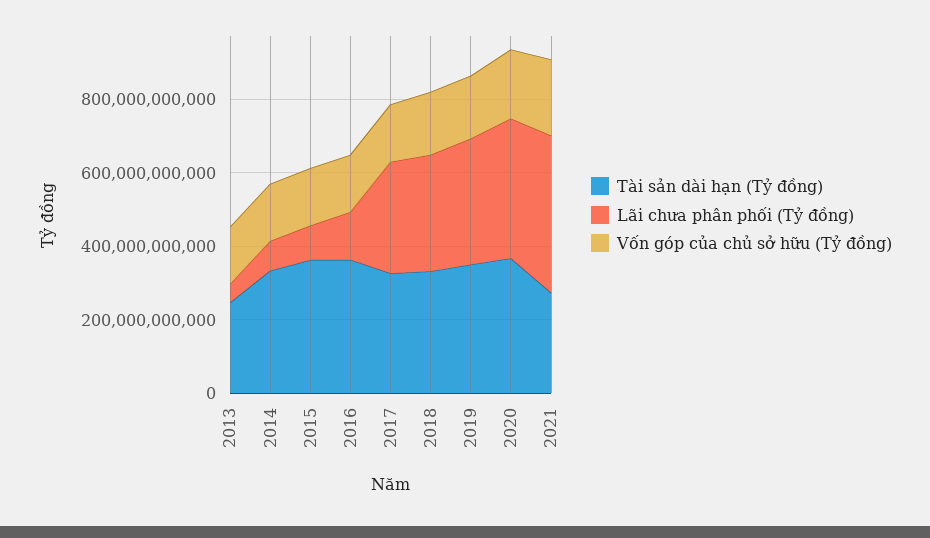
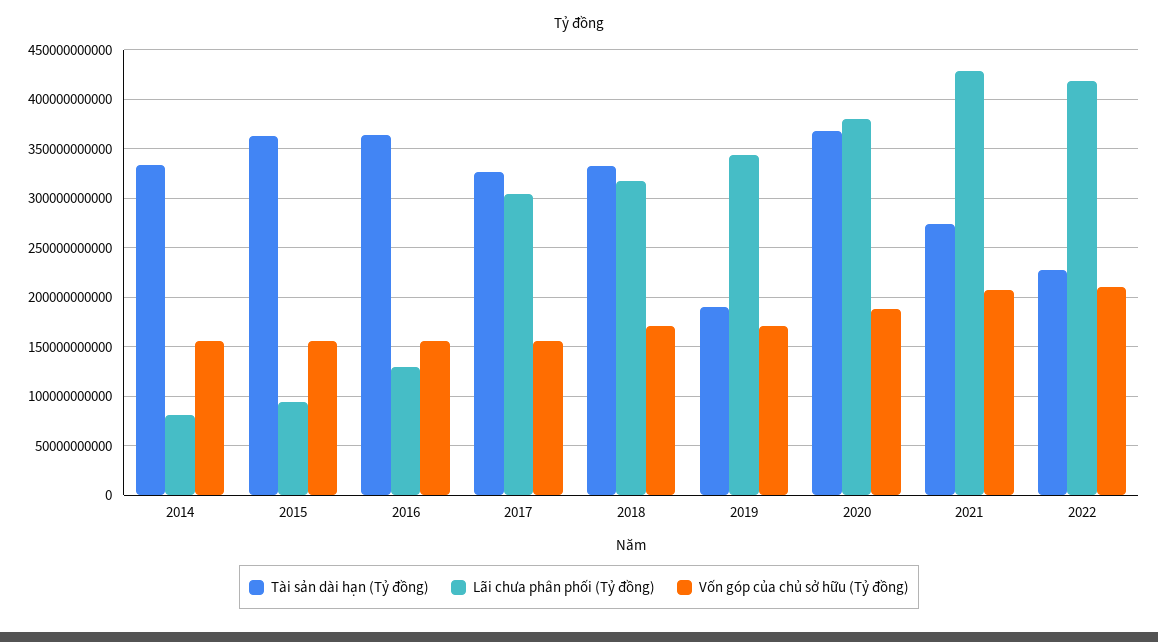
Tài sản dài hạn (Tỷ đồng), 2013: 250000000000 -> none
Lãi chưa phân phối (Tỷ đồng), 2013: 50000000000 -> none
Vốn góp của chủ sở hữu (Tỷ đồng), 2013: 150000000000 -> none
Tài sản dài hạn (Tỷ đồng), 2019: 350000000000 -> 190000000000
Tài sản dài hạn (Tỷ đồng), 2022: none -> 230000000000
Lãi chưa phân phối (Tỷ đồng), 2022: none -> 420000000000
Vốn góp của chủ sở hữu (Tỷ đồng), 2022: none -> 210000000000

